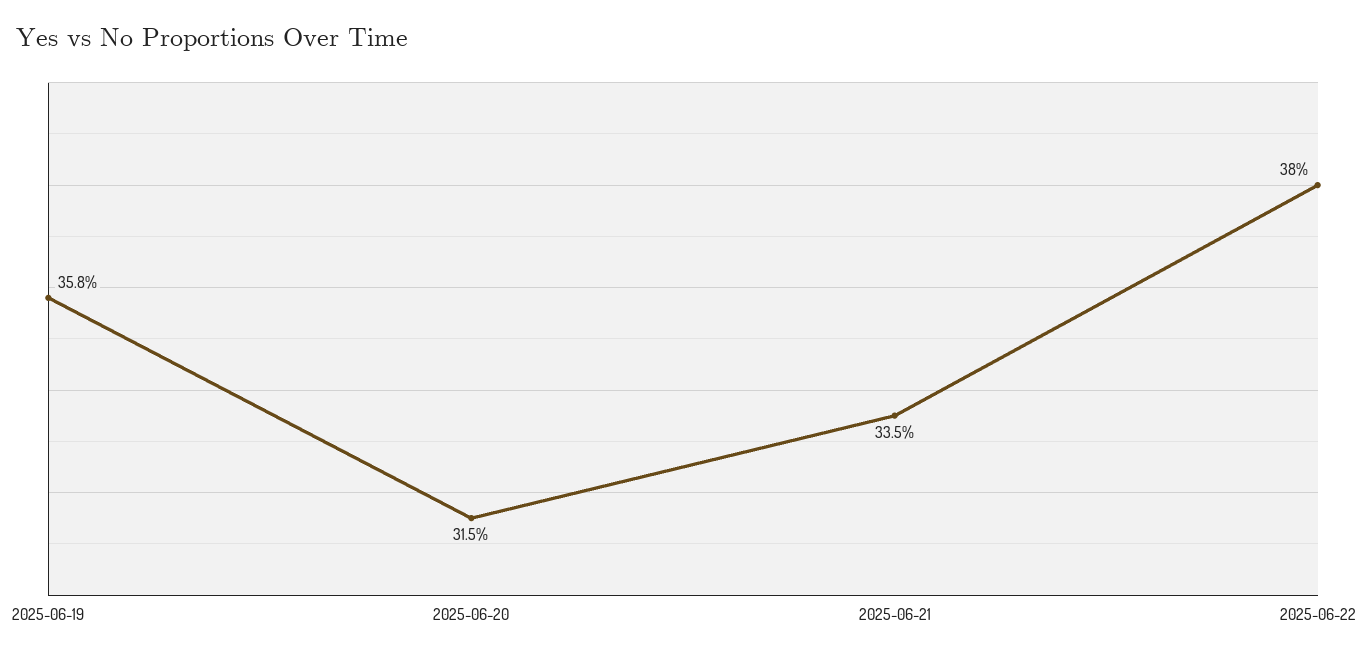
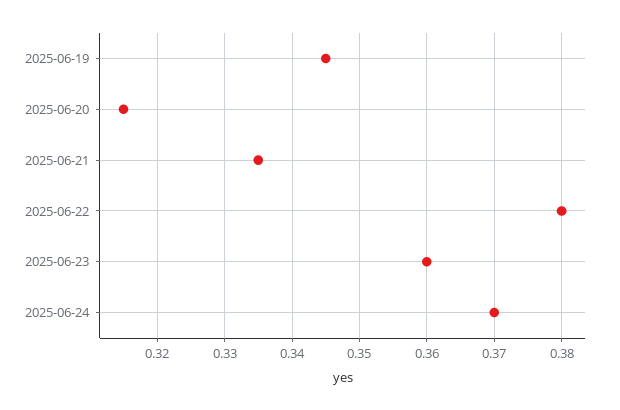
2025-06-19: 0.358 -> 0.345
2025-06-23: none -> 0.36
2025-06-24: none -> 0.37

